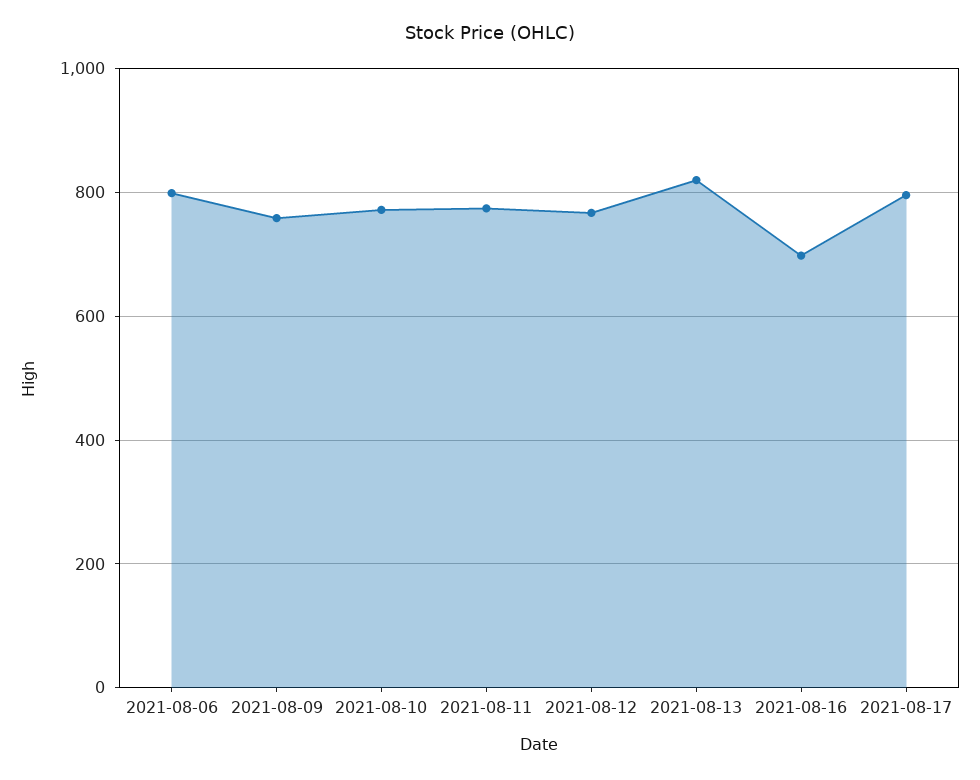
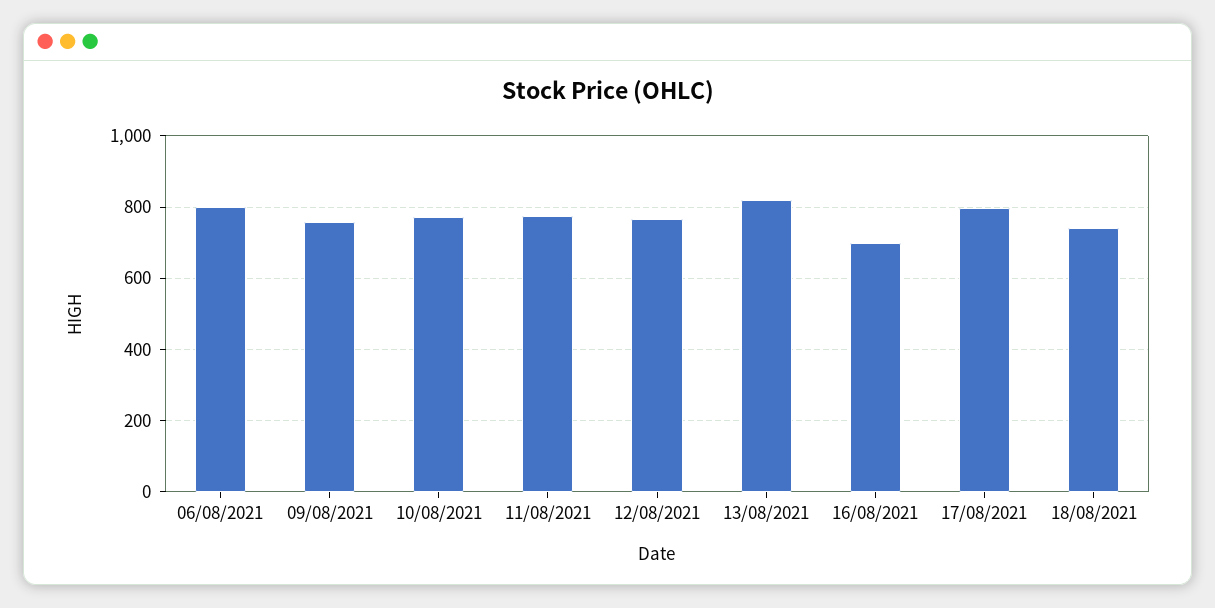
18/08/2021: none -> 740

